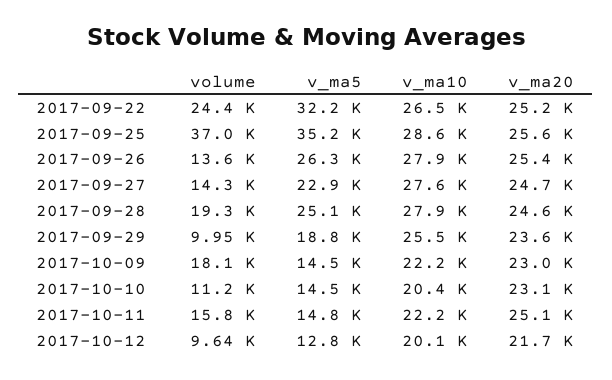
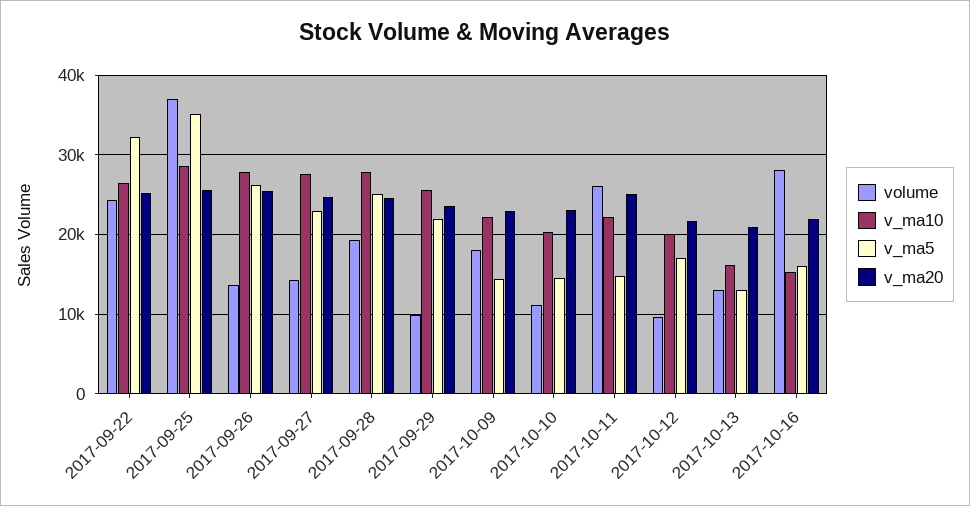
v_ma5, 2017-09-29: 18800 -> 22000
volume, 2017-10-11: 15800 -> 26000
v_ma5, 2017-10-12: 12800 -> 17000
volume, 2017-10-13: none -> 13000
v_ma10, 2017-10-13: none -> 16000
v_ma5, 2017-10-13: none -> 13000
v_ma20, 2017-10-13: none -> 21000
volume, 2017-10-16: none -> 28000
v_ma10, 2017-10-16: none -> 15000
v_ma5, 2017-10-16: none -> 16000
v_ma20, 2017-10-16: none -> 22000

